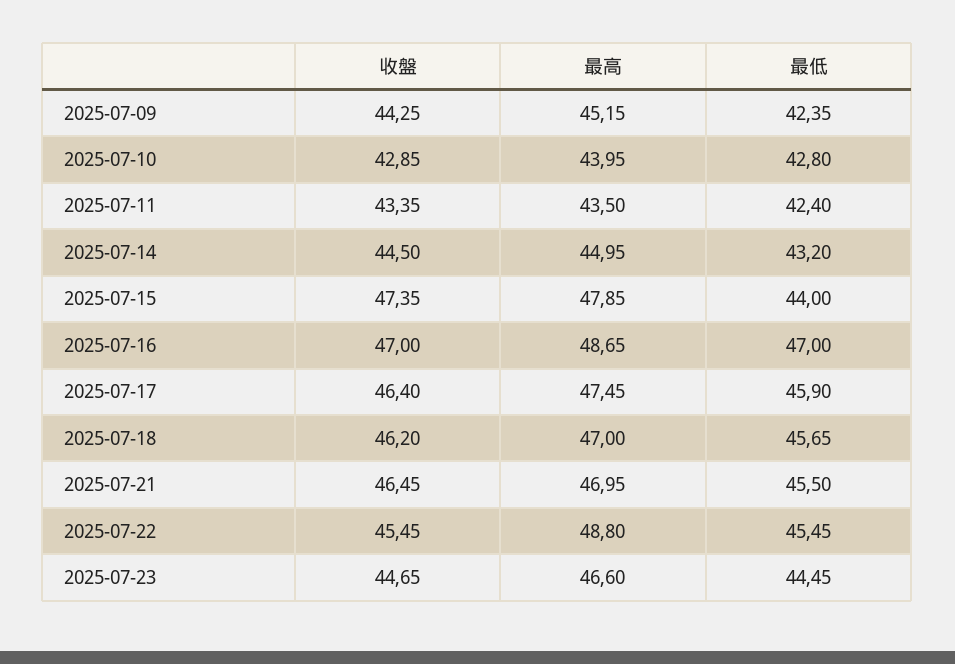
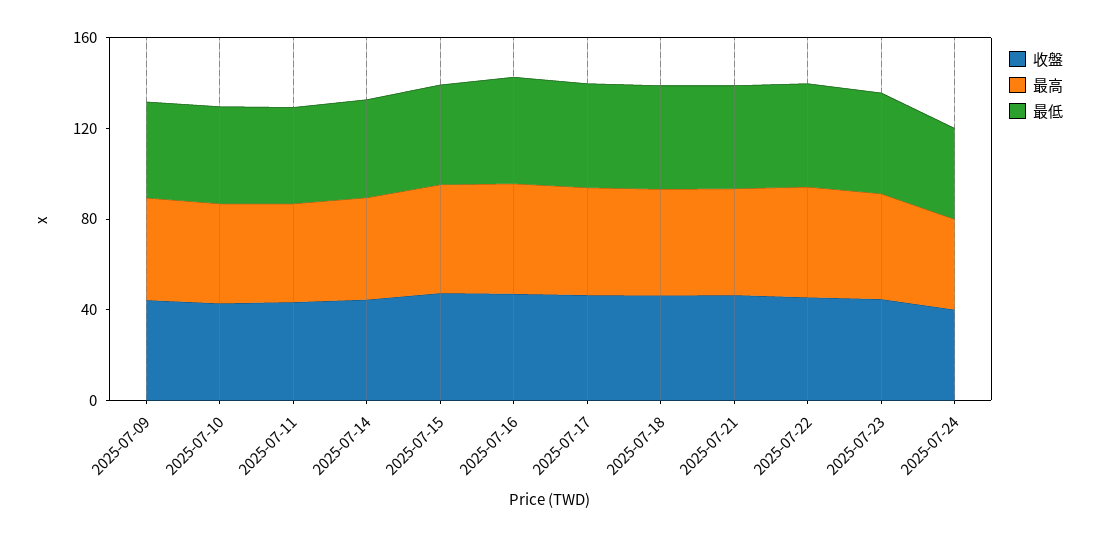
收盤, 2025-07-24: none -> 40
最高, 2025-07-24: none -> 40
最低, 2025-07-24: none -> 40

